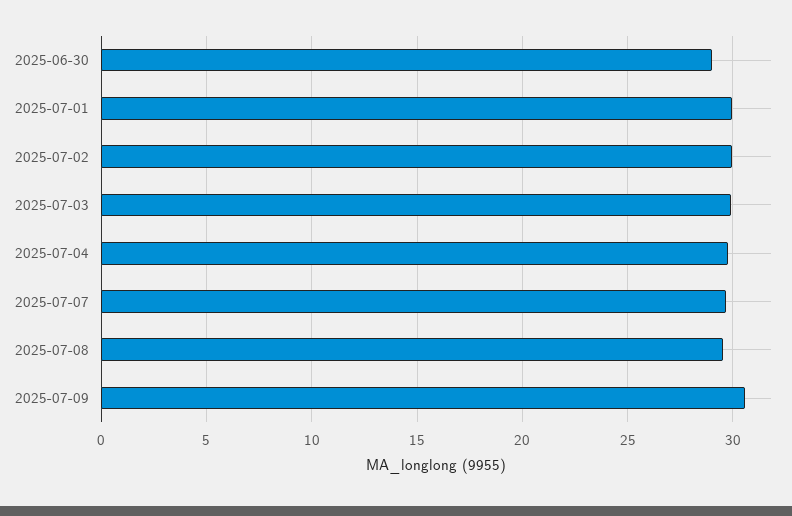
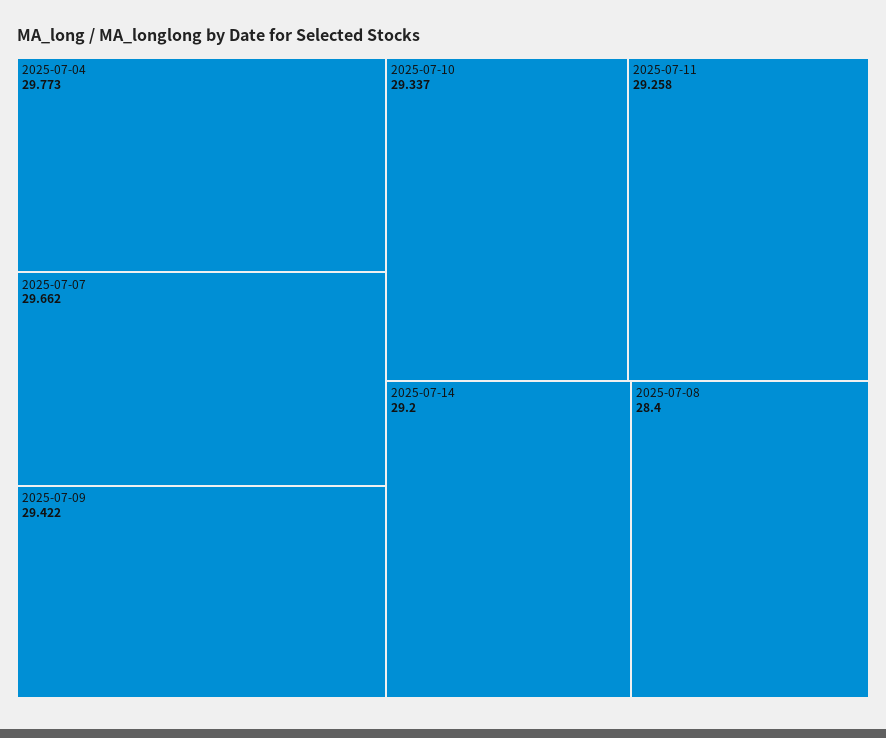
2025-06-30: 29 -> none
2025-07-01: 30 -> none
2025-07-02: 30 -> none
2025-07-03: 30 -> none
2025-07-08: 29.5 -> 28.4
2025-07-09: 30.5 -> 29.422
2025-07-10: none -> 29.337
2025-07-11: none -> 29.258
2025-07-14: none -> 29.2

